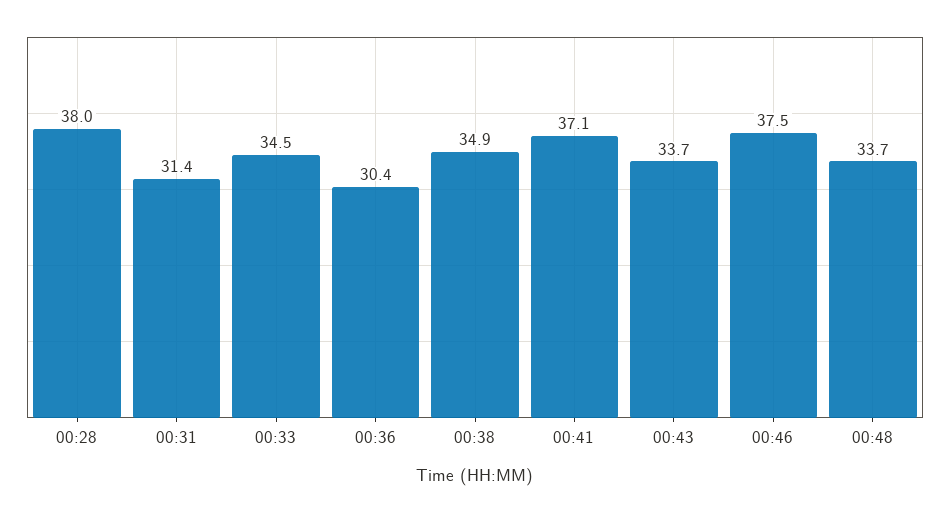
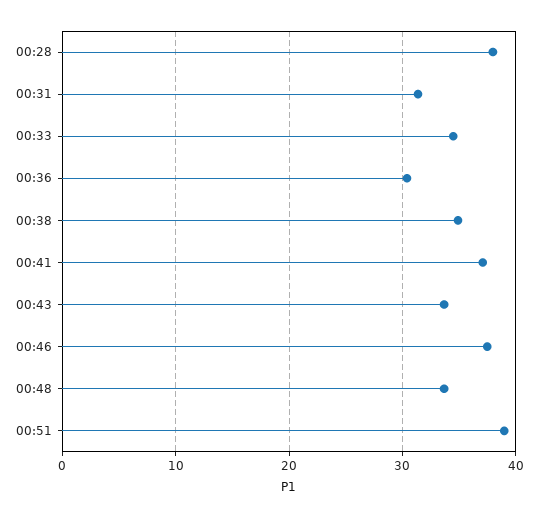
00:51: none -> 39

